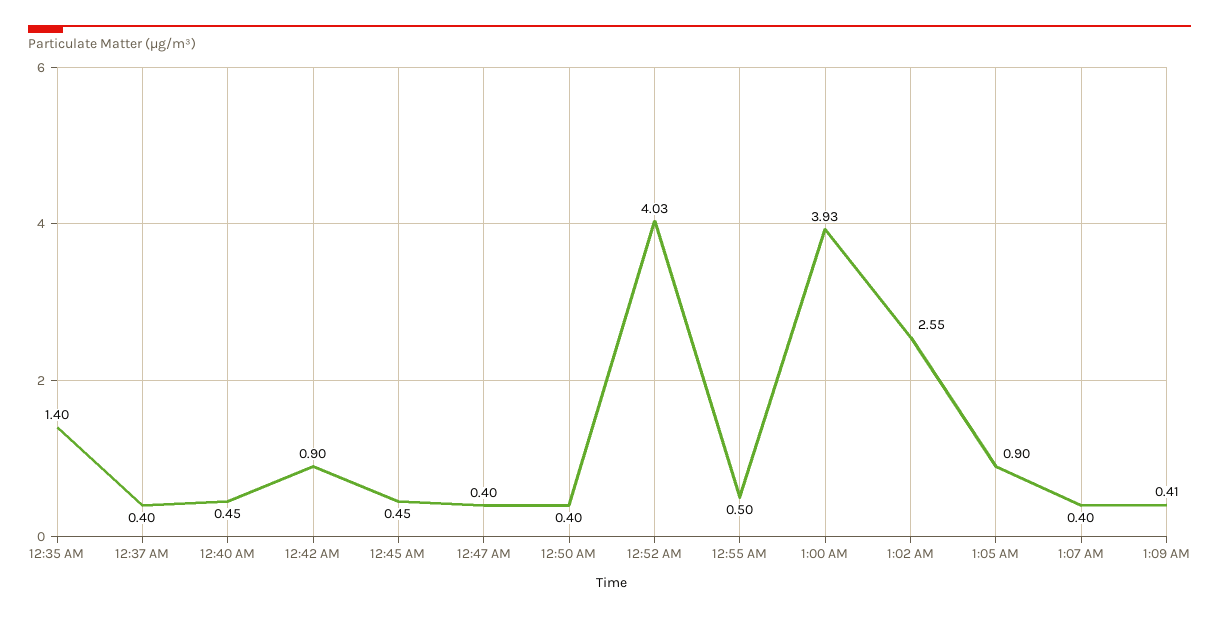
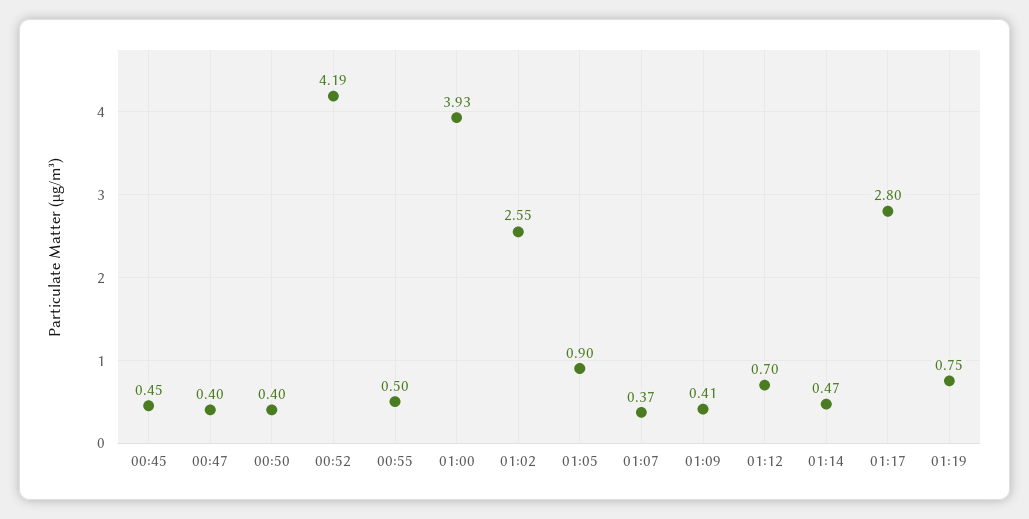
12:35 AM: 1.4 -> none
12:37 AM: 0.4 -> none
12:40 AM: 0.45 -> none
12:42 AM: 0.9 -> none
12:52 AM: 4.03 -> 4.19
1:07 AM: 0.4 -> 0.37
01:12: none -> 0.7
01:14: none -> 0.47
01:17: none -> 2.8
01:19: none -> 0.75

